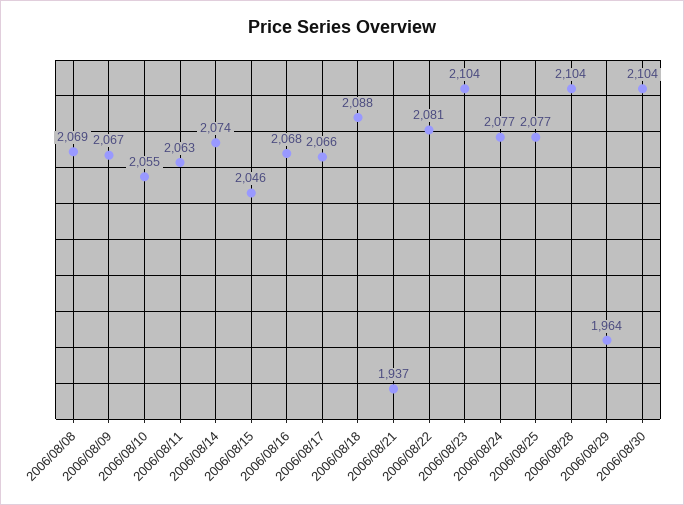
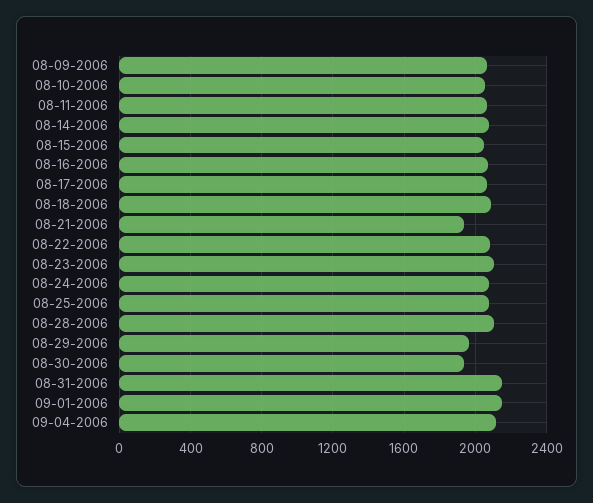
2006/08/08: 2069 -> none
2006/08/30: 2104 -> 1950
08-31-2006: none -> 2150
09-01-2006: none -> 2150
09-04-2006: none -> 2100

